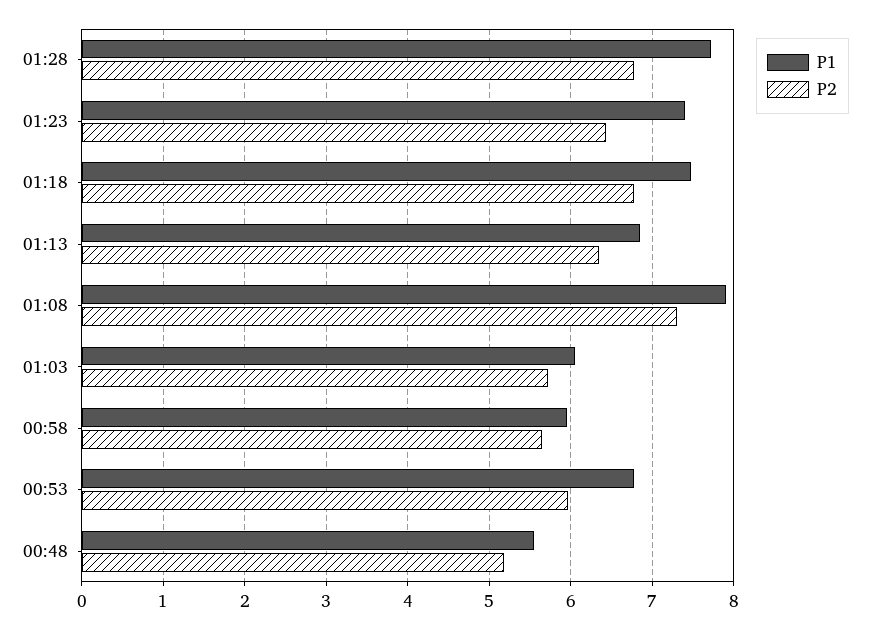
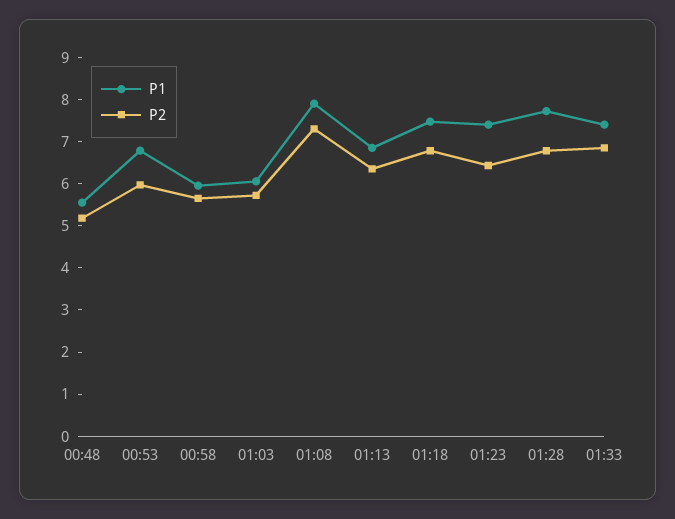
P1, 01:33: none -> 7.4
P2, 01:33: none -> 6.8

